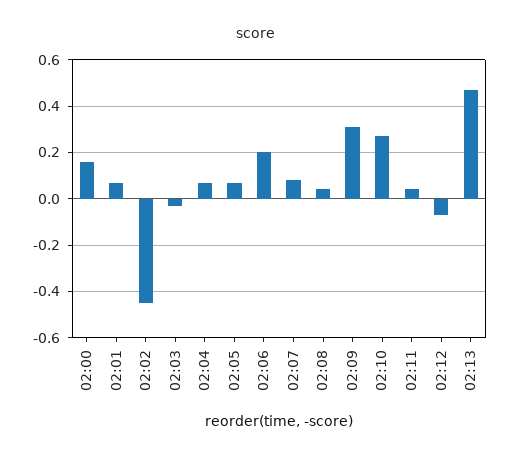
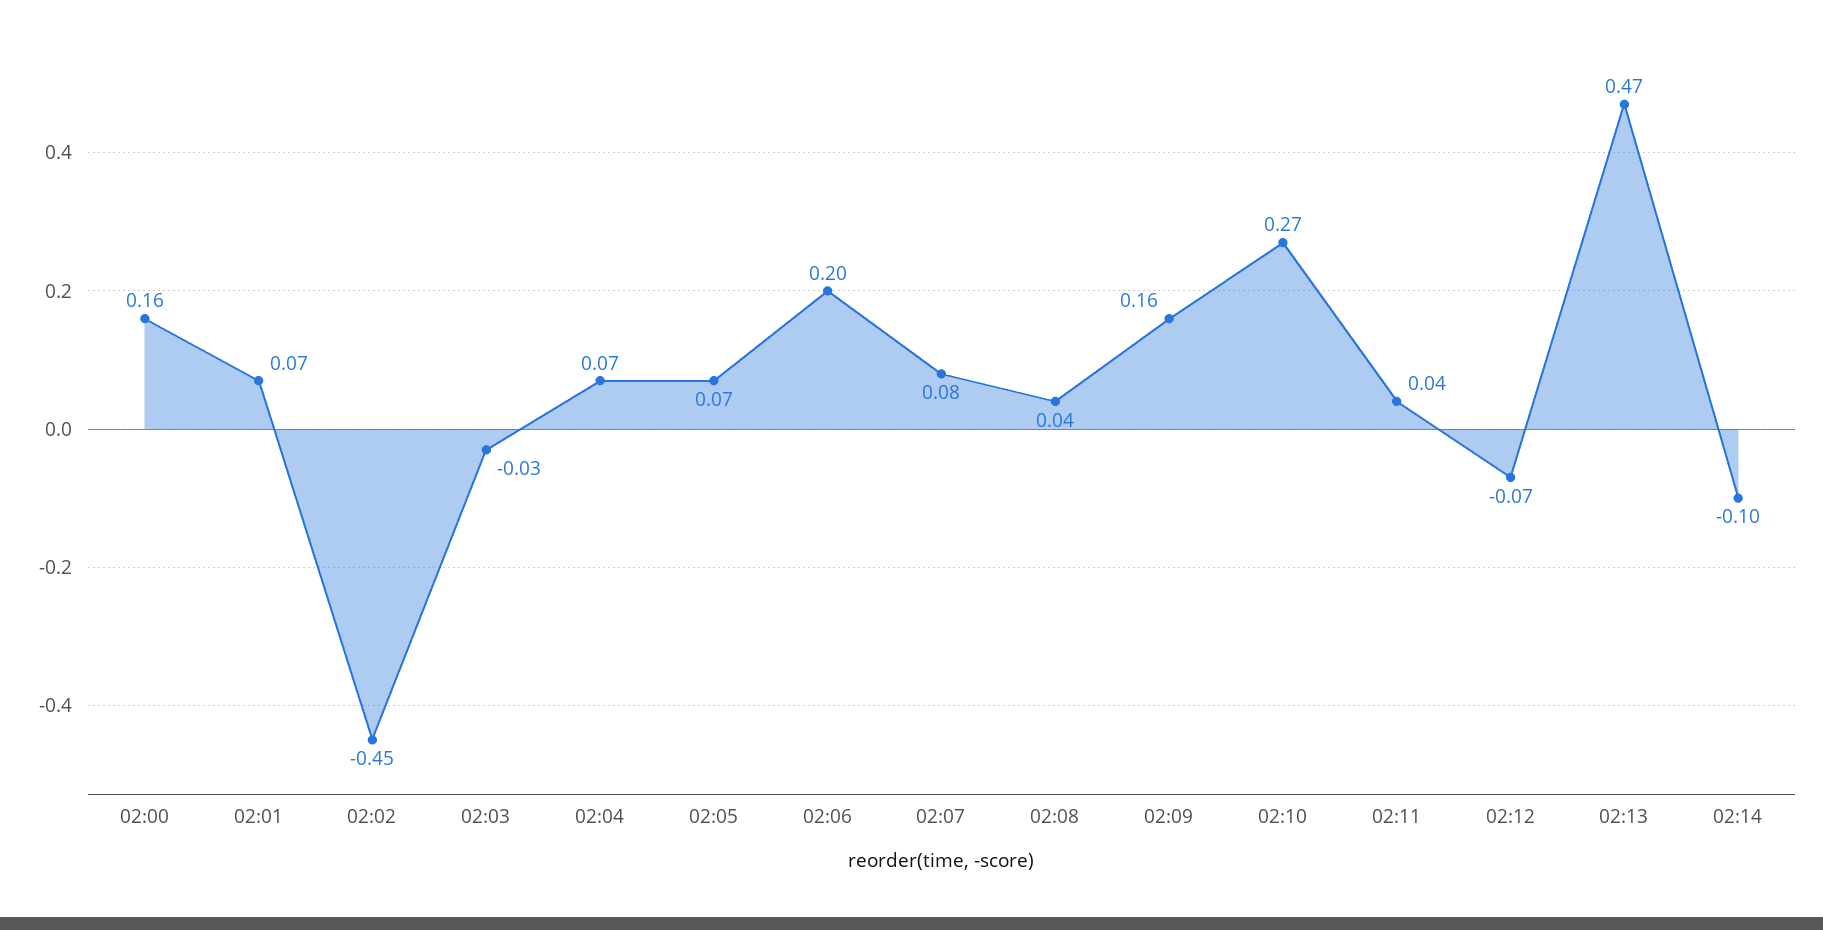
02:09: 0.3 -> 0.16
02:14: none -> -0.1

